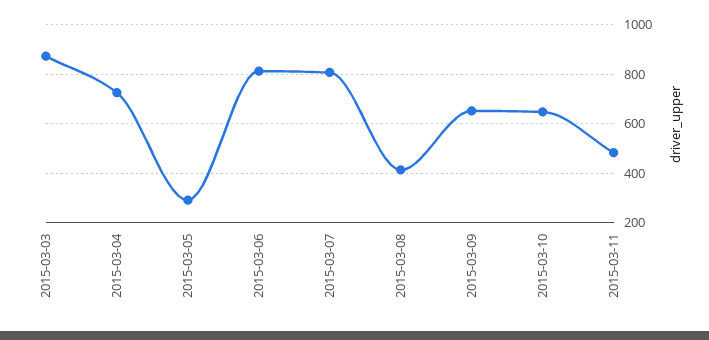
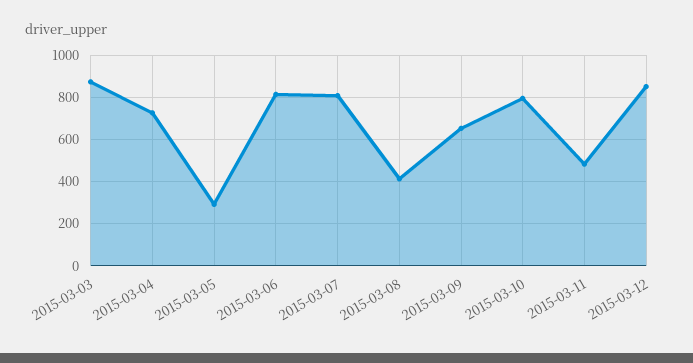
2015-03-10: 650 -> 800
2015-03-12: none -> 850

